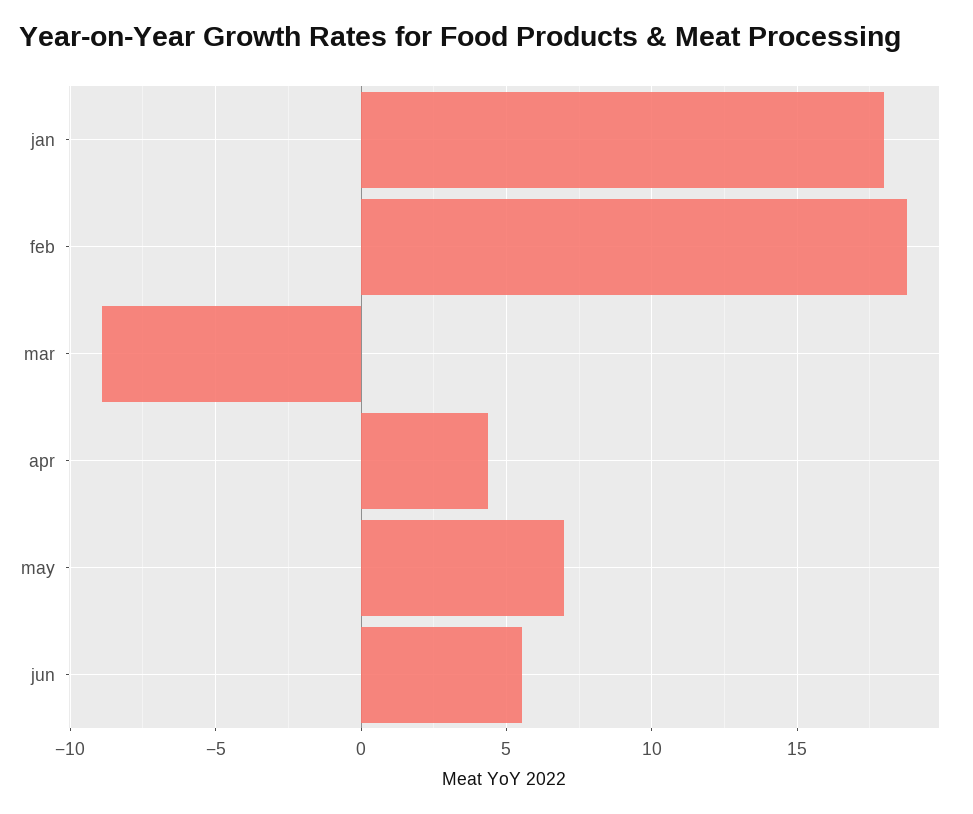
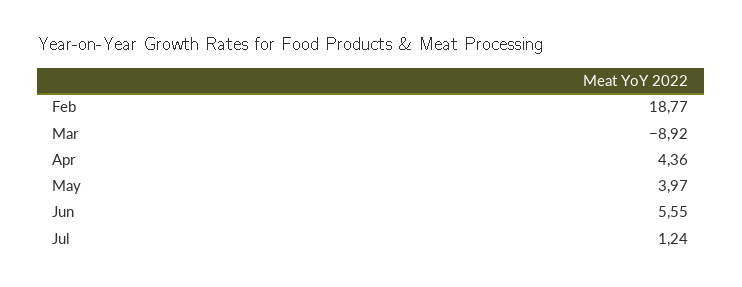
jan: 18 -> none
may: 7 -> 3.97
Jul: none -> 1.24

